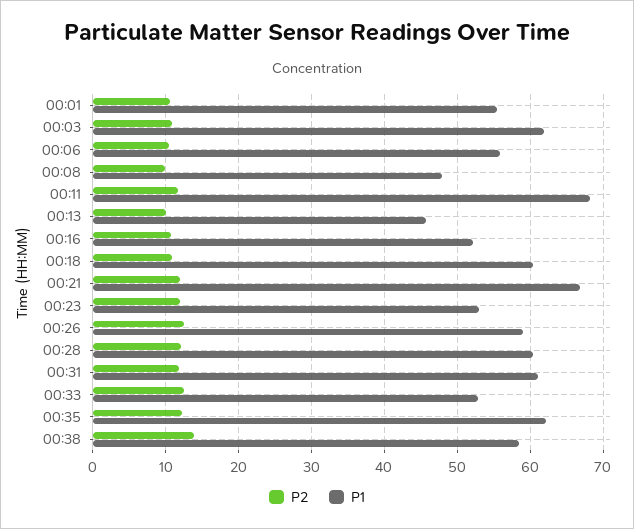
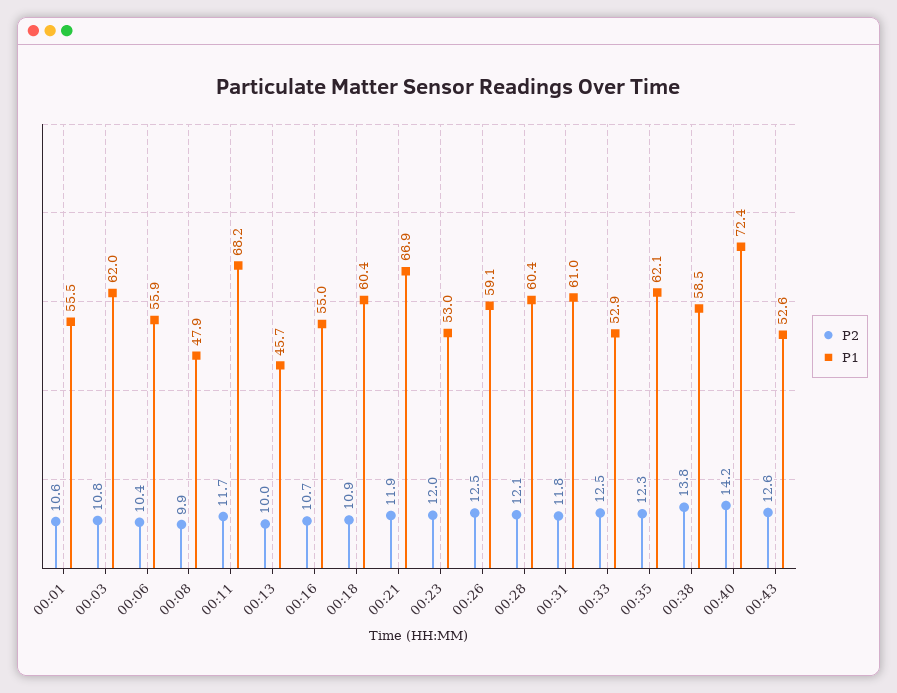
P1, 00:16: 52 -> 55
P2, 00:40: none -> 14.2
P1, 00:40: none -> 72.4
P2, 00:43: none -> 12.6
P1, 00:43: none -> 52.6

